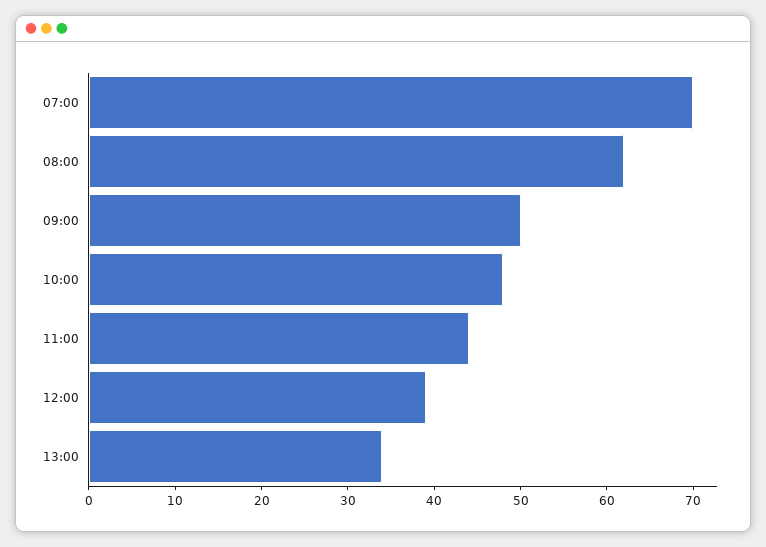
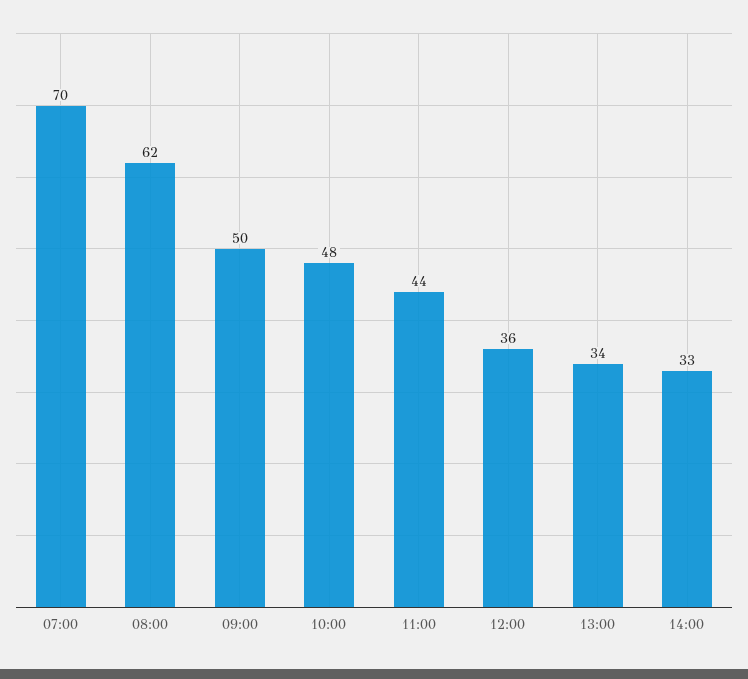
12:00: 39 -> 36
14:00: none -> 33

